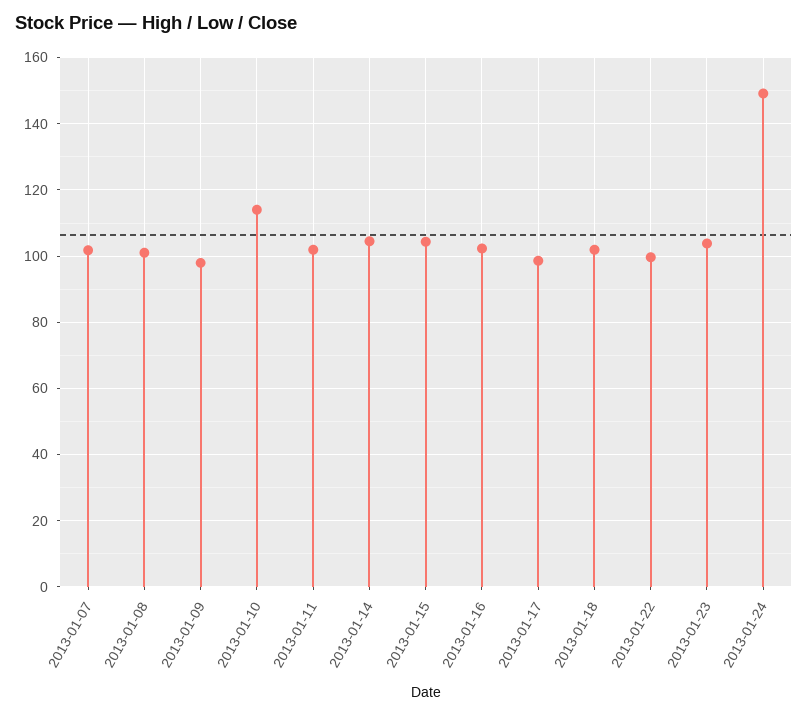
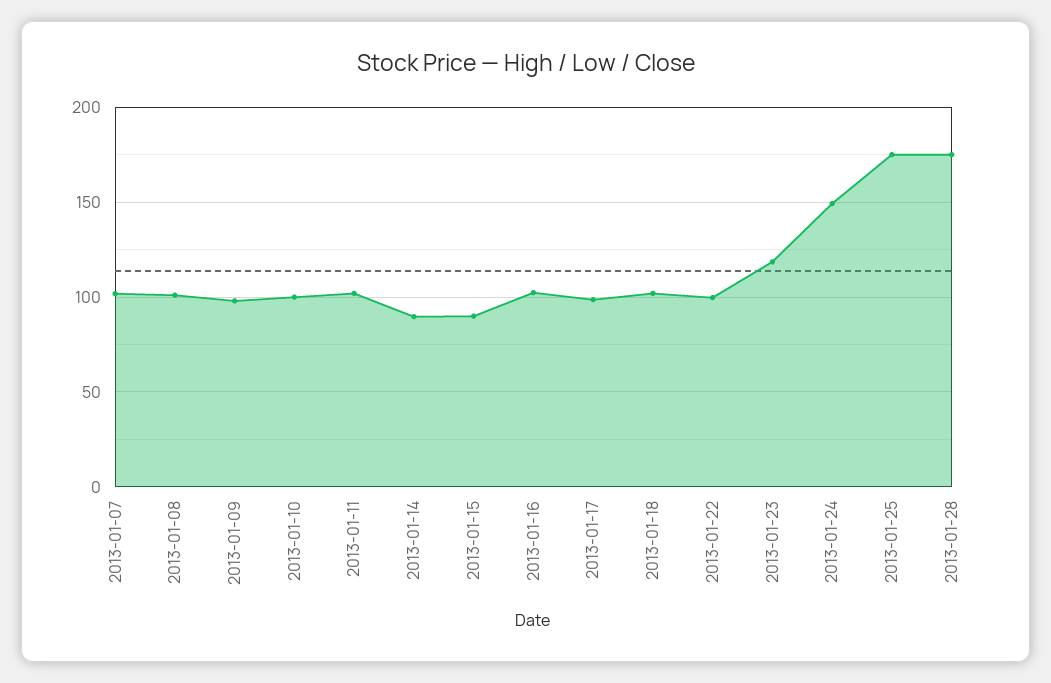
2013-01-10: 114 -> 100
2013-01-14: 104 -> 90
2013-01-15: 104 -> 90
2013-01-23: 104 -> 120
2013-01-25: none -> 175
2013-01-28: none -> 175

